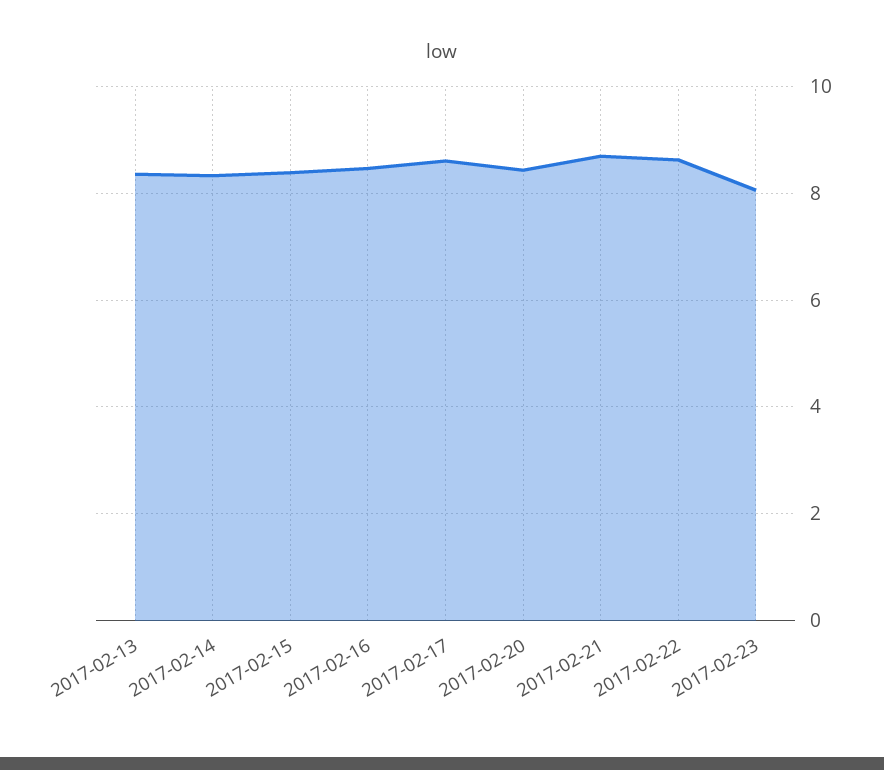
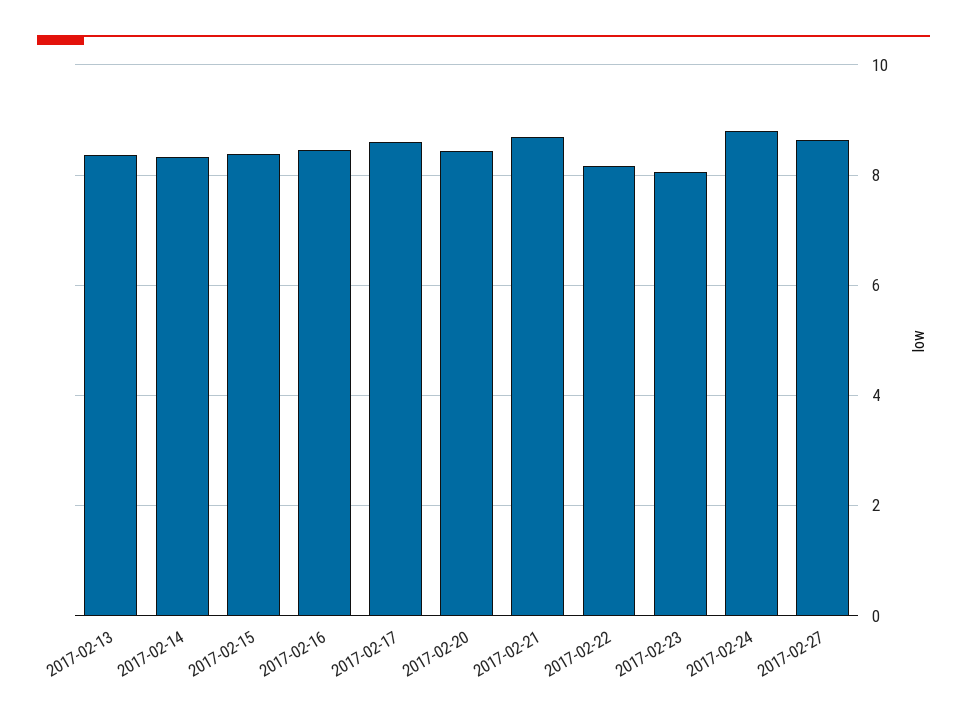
2017-02-22: 8.6 -> 8.2
2017-02-24: none -> 8.8
2017-02-27: none -> 8.6

